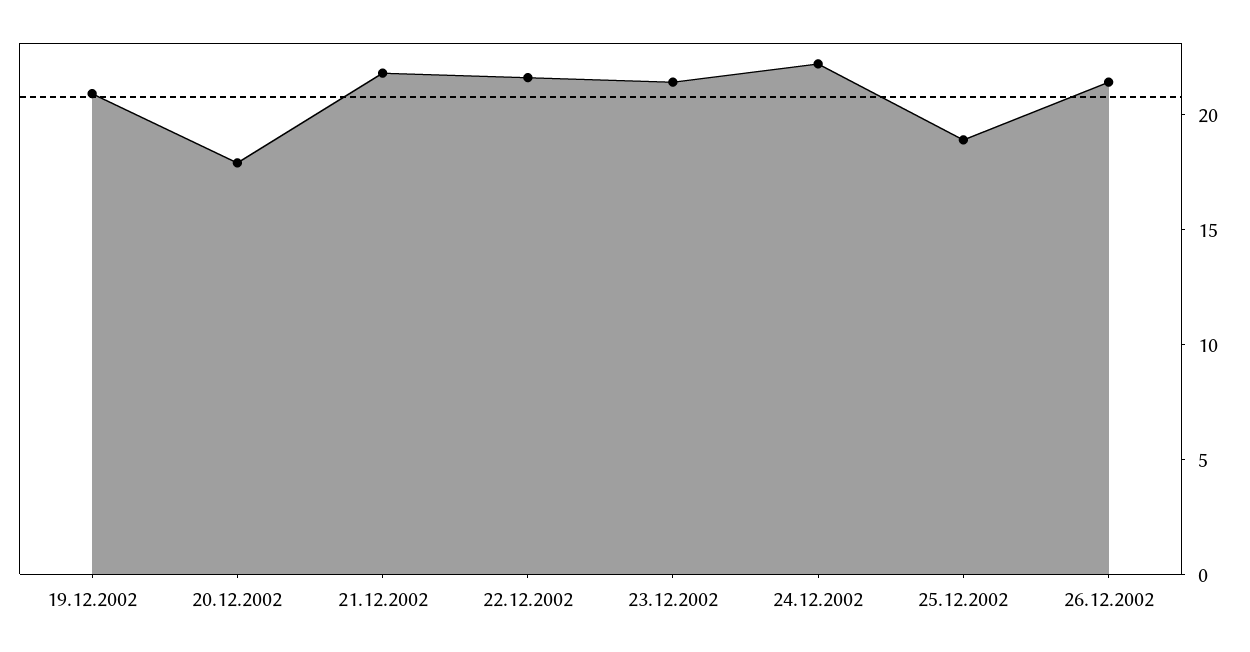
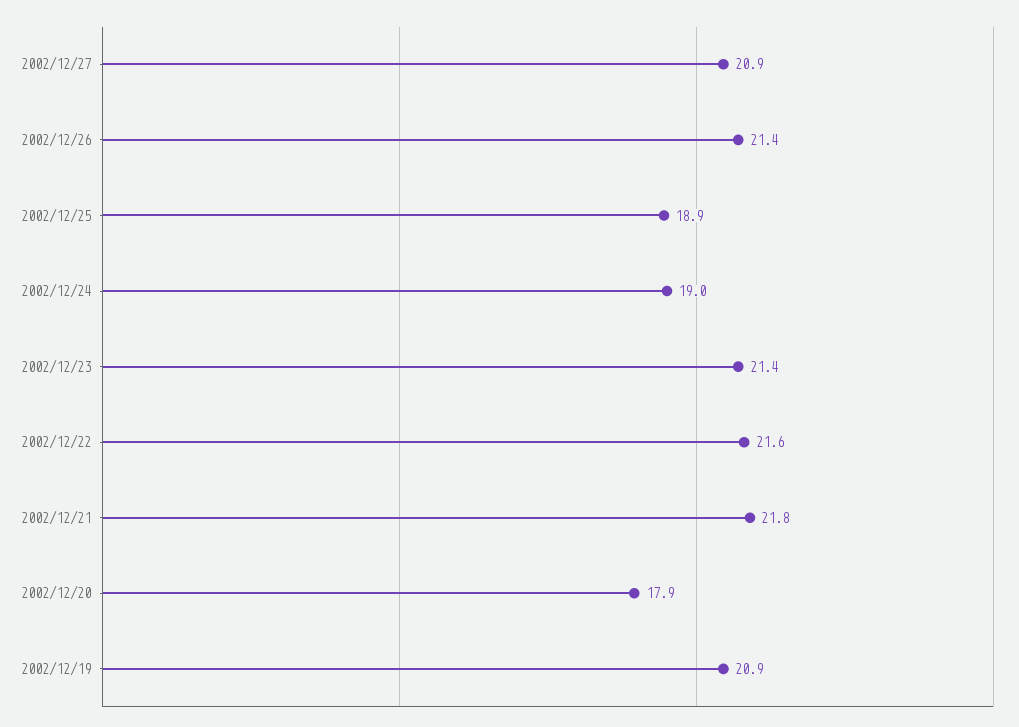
24.12.2002: 22 -> 19
2002/12/27: none -> 20.9

